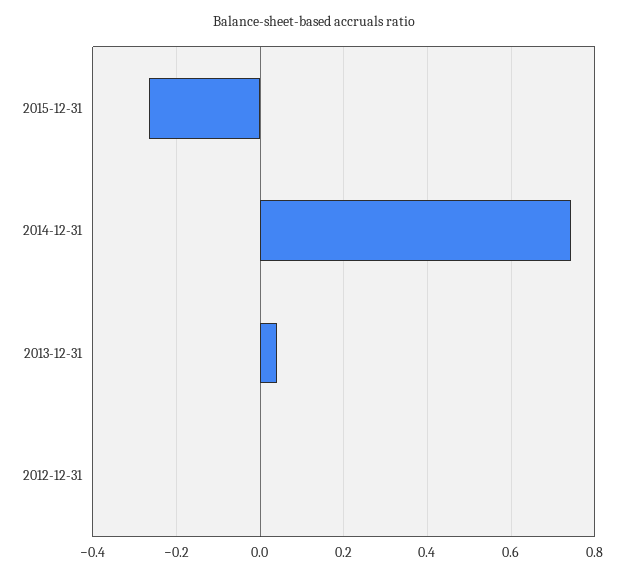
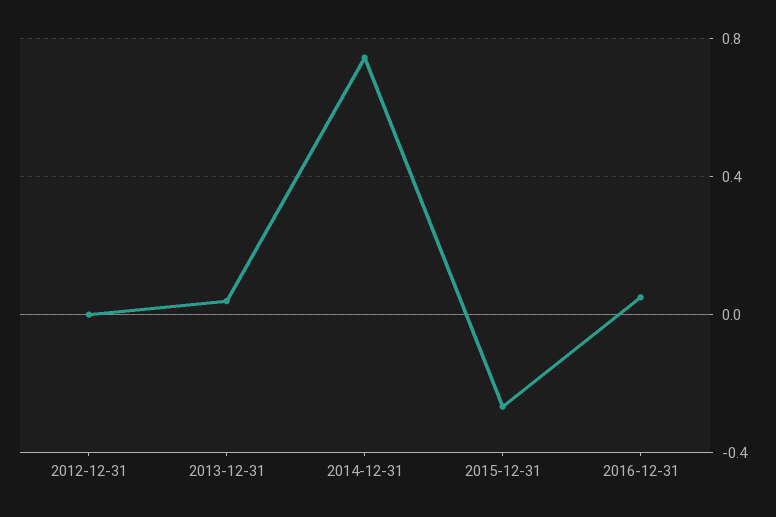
2016-12-31: none -> 0.05

